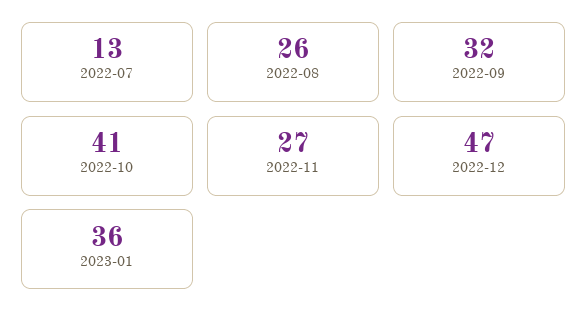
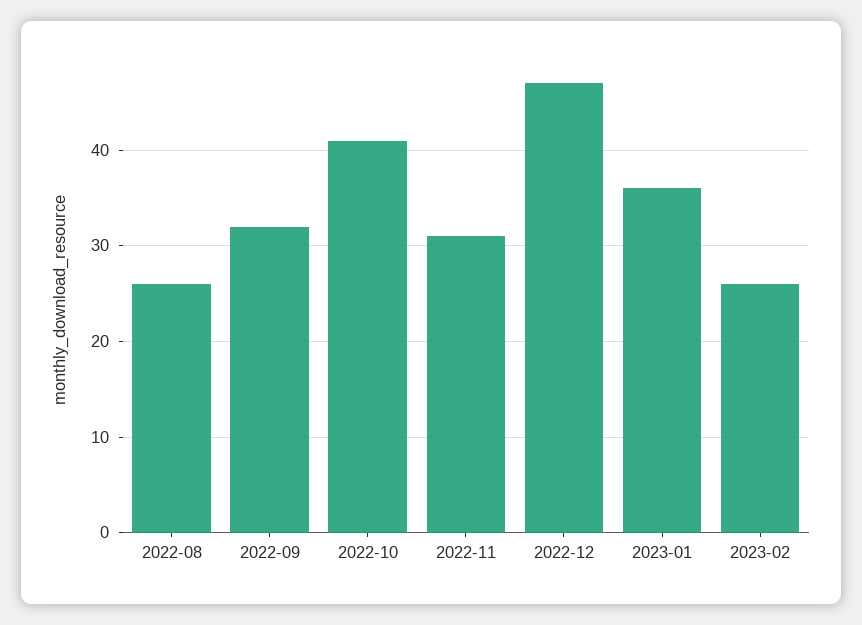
2022-07: 13 -> none
2022-11: 27 -> 31
2023-02: none -> 26

